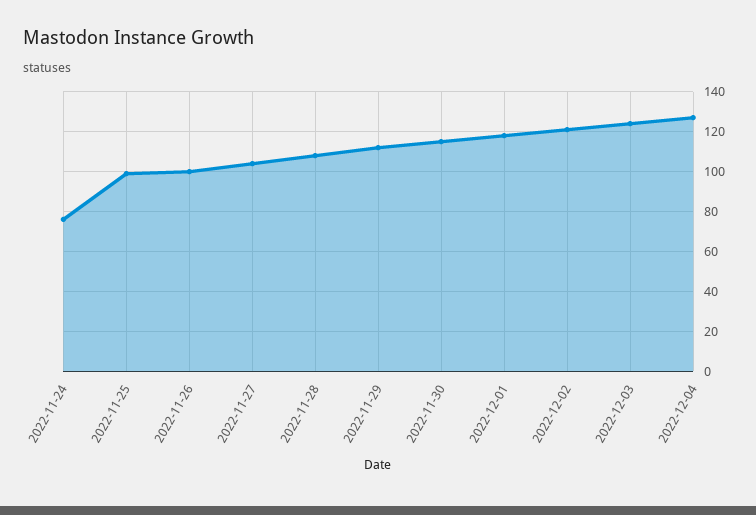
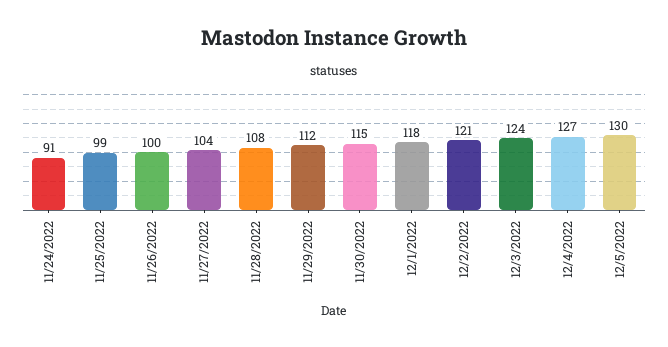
2022-11-24: 75 -> 91
12/5/2022: none -> 130

